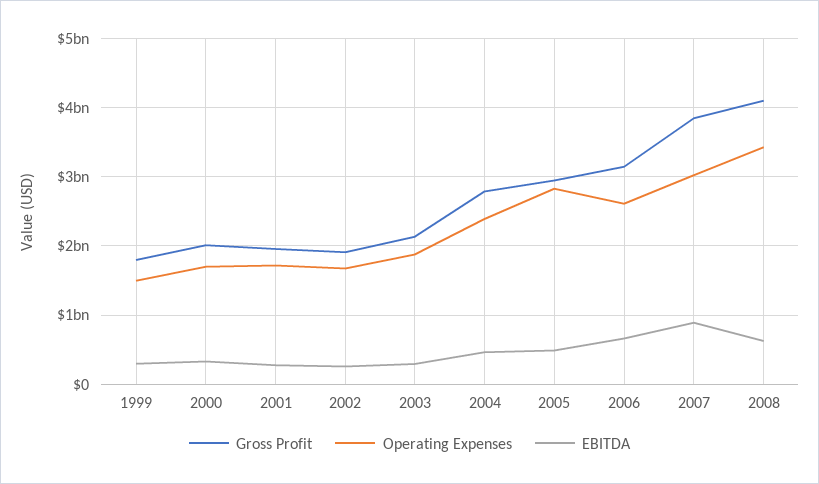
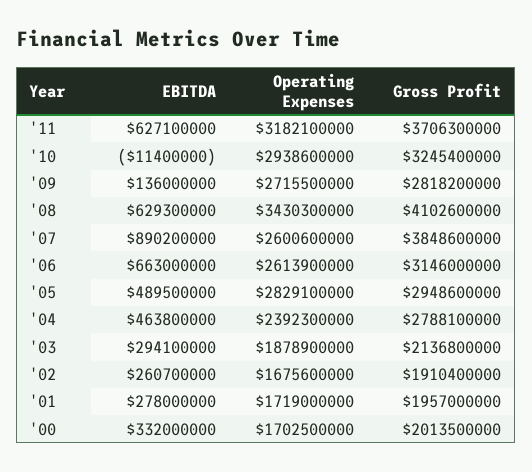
Gross Profit, 1999: 1800000000 -> none
Operating Expenses, 1999: 1500000000 -> none
EBITDA, 1999: 300000000 -> none
Operating Expenses, 2007: 3000000000 -> 2600600000
EBITDA, '11: none -> 627100000
Operating Expenses, '11: none -> 3182100000
Gross Profit, '11: none -> 3706300000
EBITDA, '10: none -> -11400000
Operating Expenses, '10: none -> 2938600000
Gross Profit, '10: none -> 3245400000
EBITDA, '09: none -> 136000000
Operating Expenses, '09: none -> 2715500000
Gross Profit, '09: none -> 2818200000

